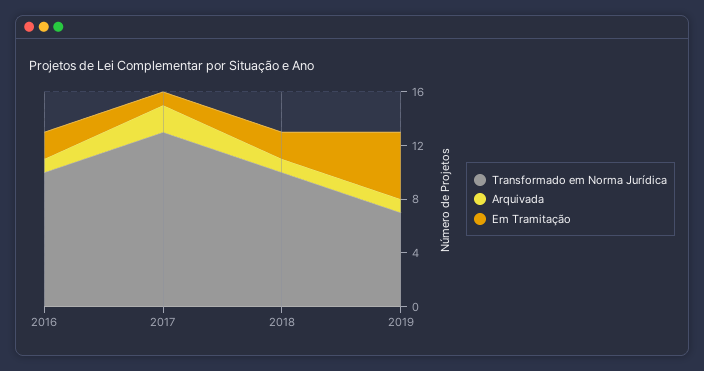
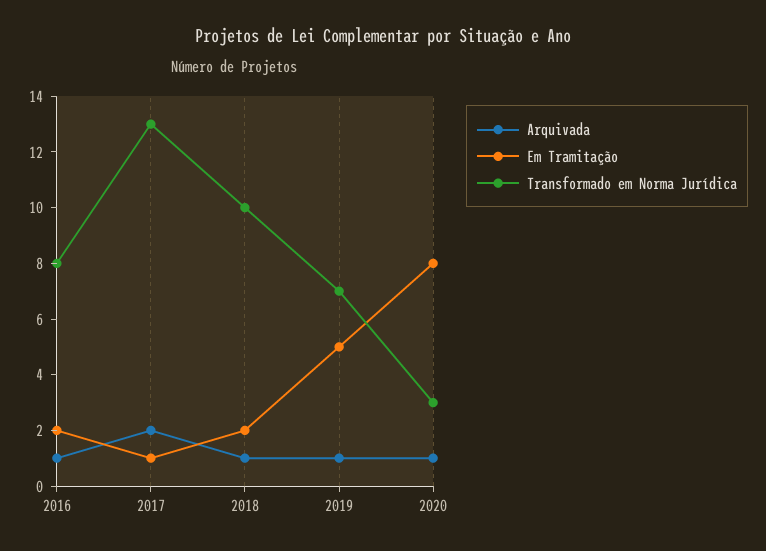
Transformado em Norma Jurídica, 2016: 10 -> 8
Arquivada, 2020: none -> 1
Em Tramitação, 2020: none -> 8
Transformado em Norma Jurídica, 2020: none -> 3

